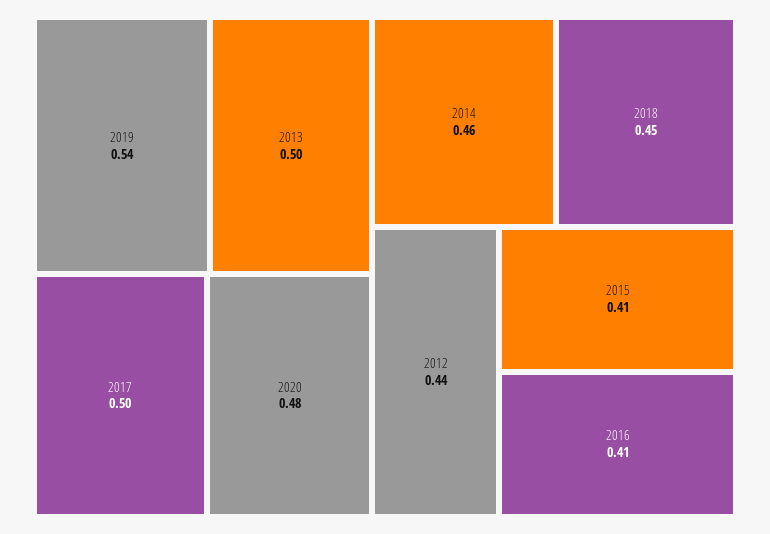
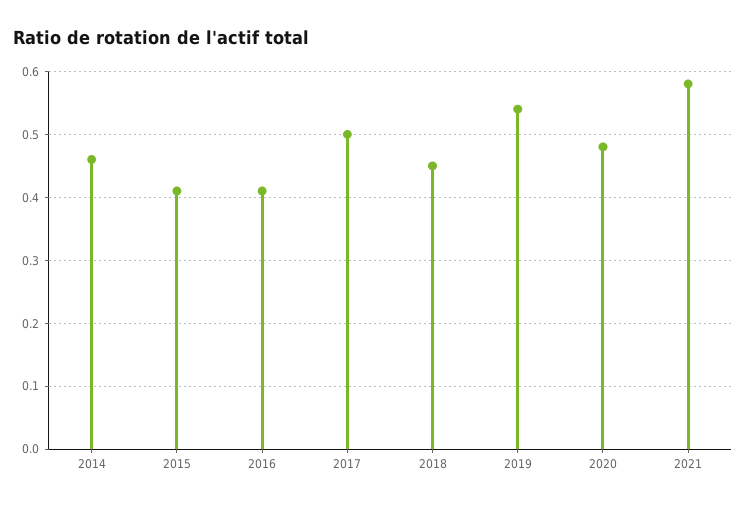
2013: 0.5 -> none
2012: 0.44 -> none
2021: none -> 0.58

